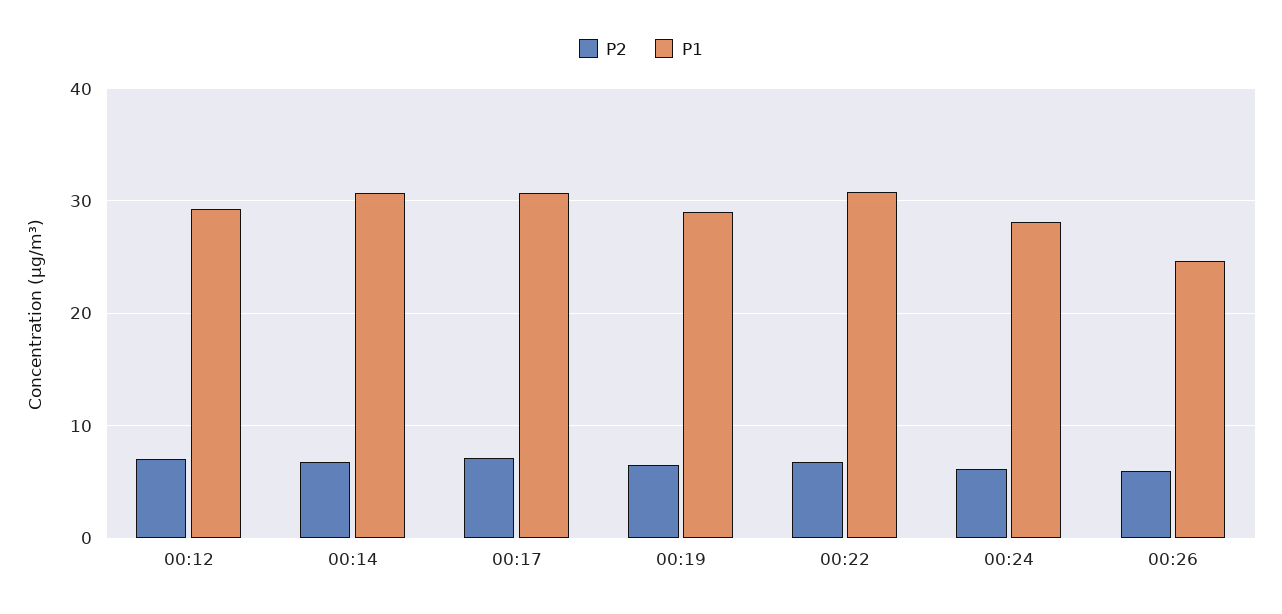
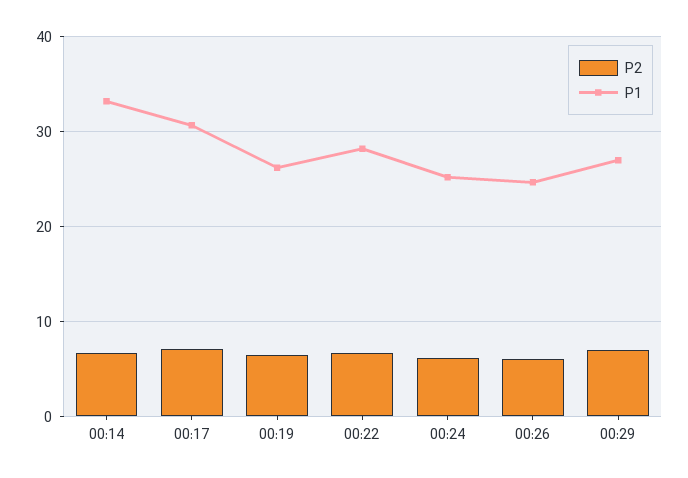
P2, 00:12: 7 -> none
P1, 00:12: 29 -> none
P1, 00:14: 31 -> 33
P1, 00:19: 29 -> 26
P1, 00:22: 31 -> 28
P1, 00:24: 28 -> 25
P2, 00:29: none -> 7
P1, 00:29: none -> 27

